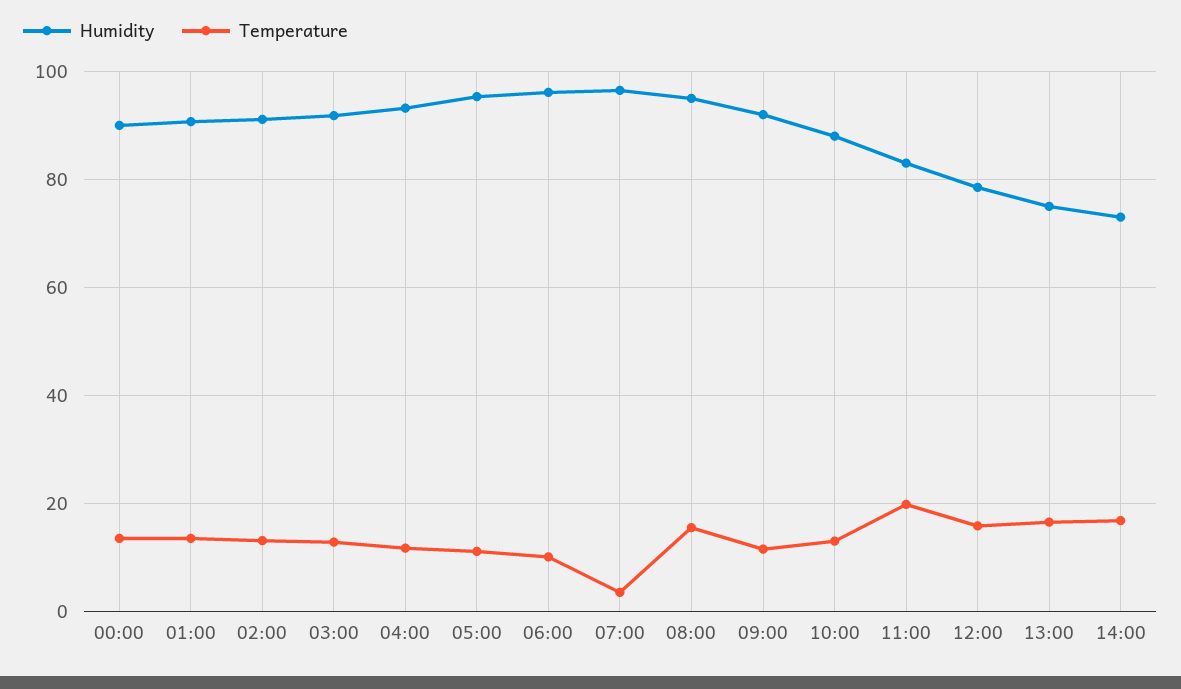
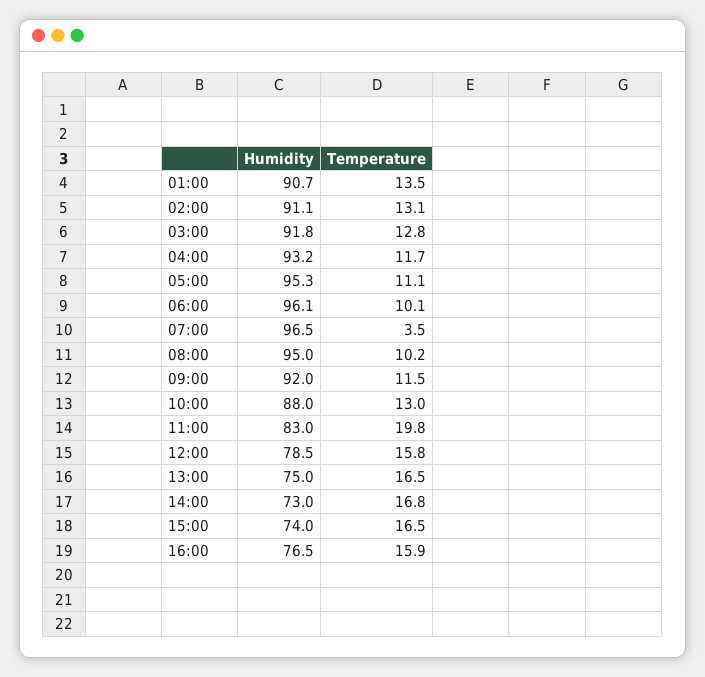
Humidity, 00:00: 90 -> none
Temperature, 00:00: 14 -> none
Temperature, 08:00: 16 -> 10.2
Humidity, 15:00: none -> 74
Temperature, 15:00: none -> 16.5
Humidity, 16:00: none -> 76.5
Temperature, 16:00: none -> 15.9

